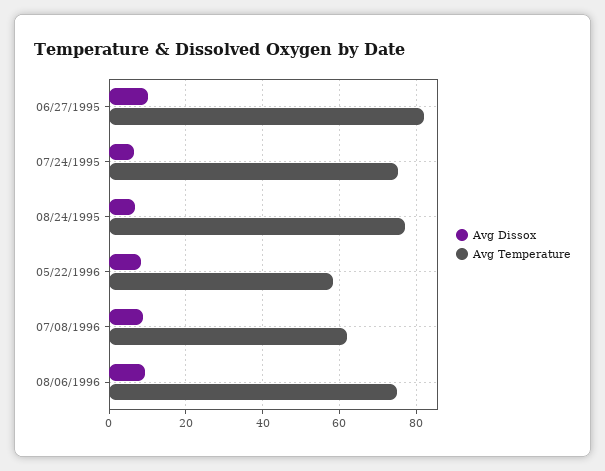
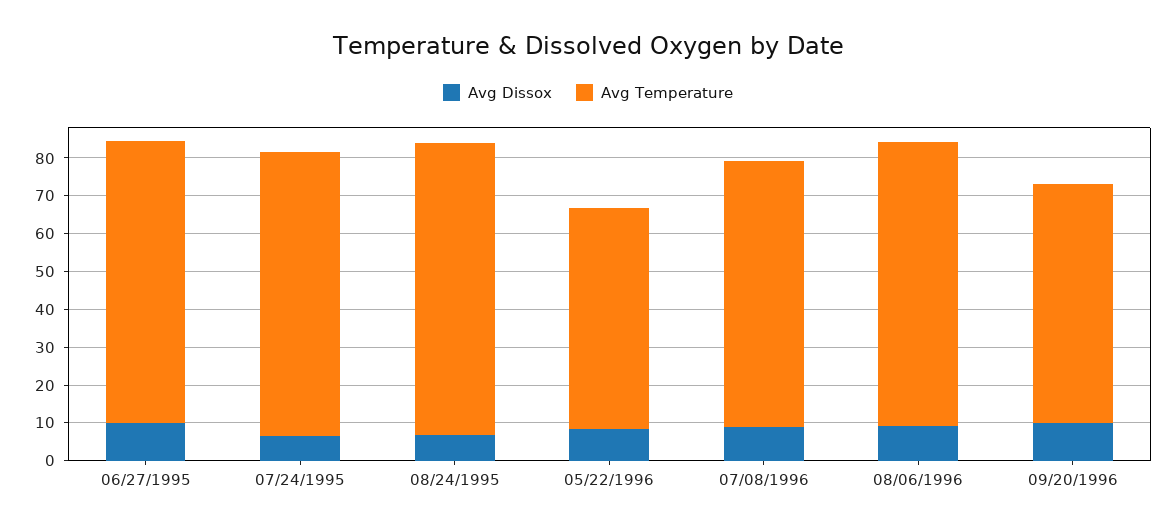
Avg Temperature, 06/27/1995: 82 -> 75
Avg Temperature, 07/08/1996: 62 -> 70
Avg Dissox, 09/20/1996: none -> 10
Avg Temperature, 09/20/1996: none -> 62.5

